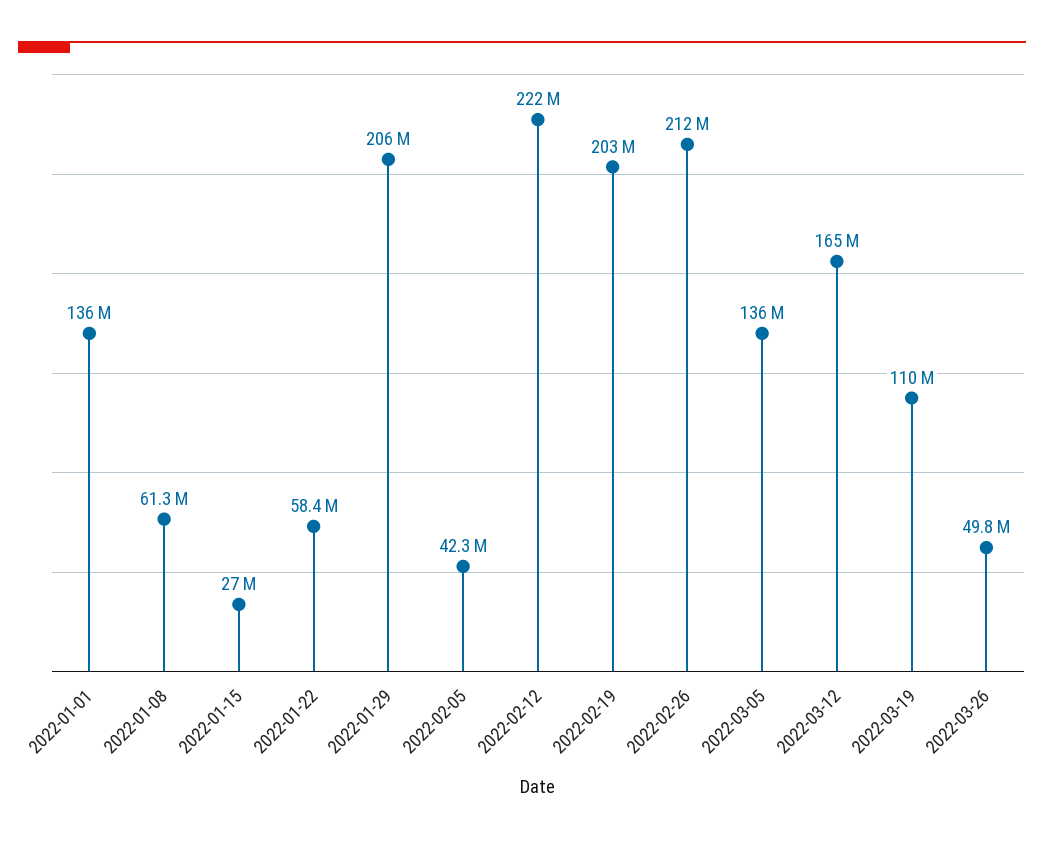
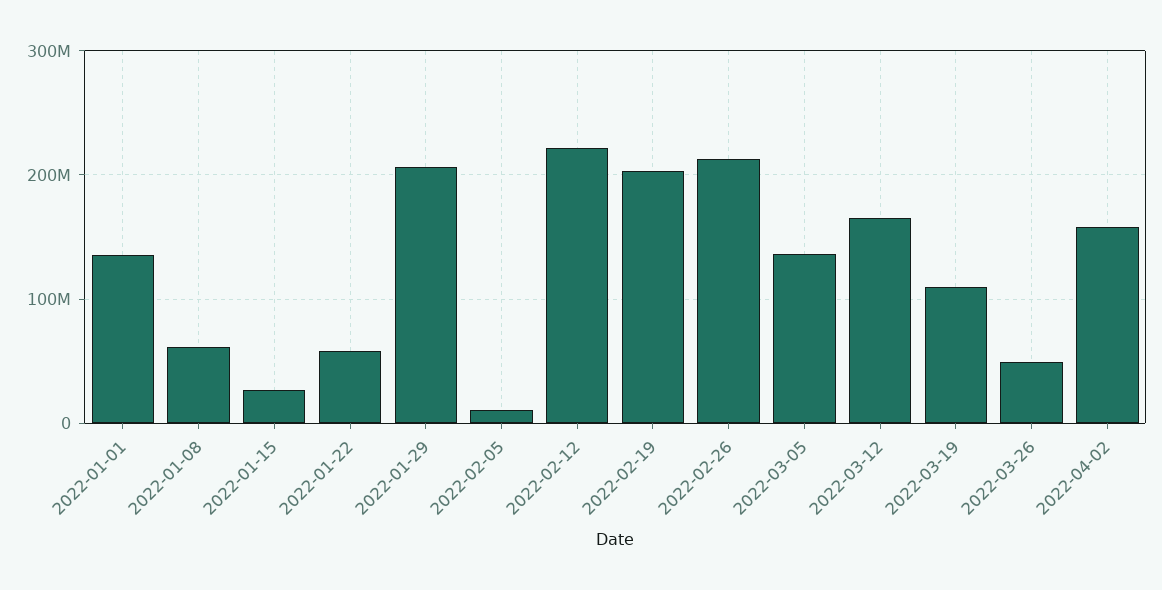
2022-02-05: 42300000 -> 10000000
2022-04-02: none -> 160000000

